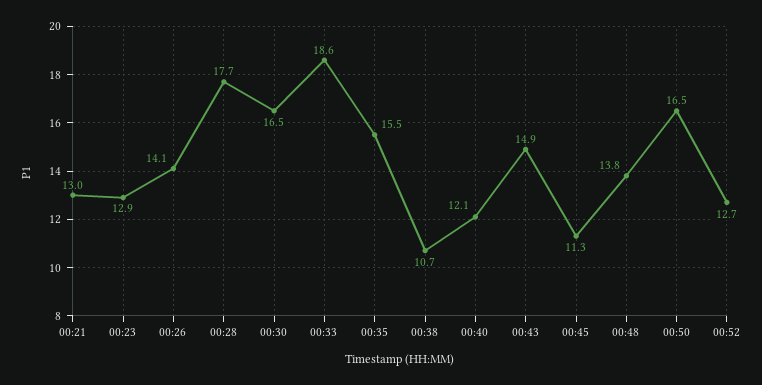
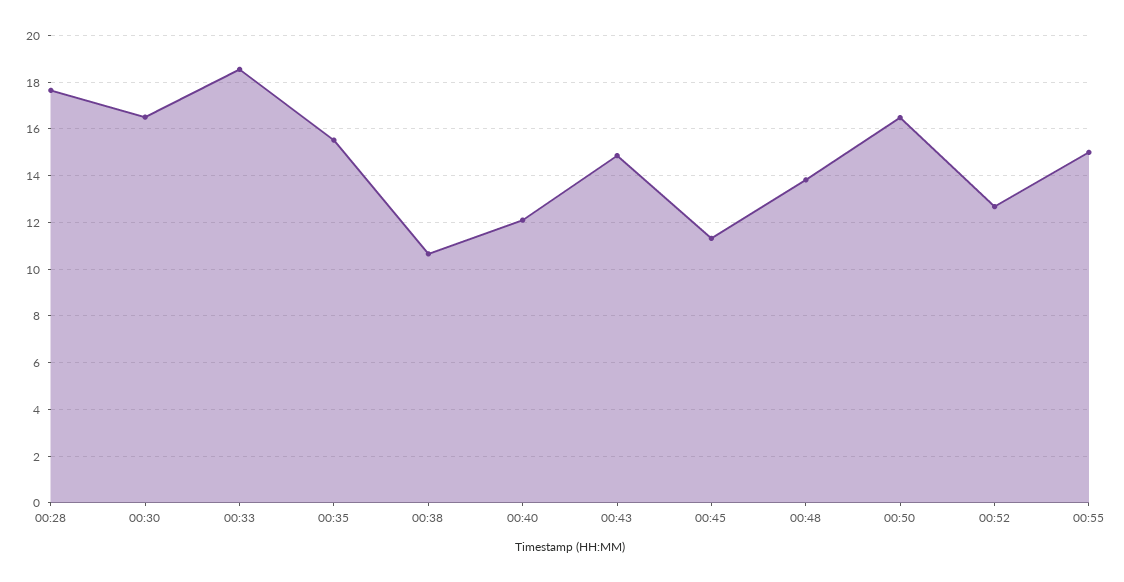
00:21: 13 -> none
00:23: 12.9 -> none
00:26: 14.1 -> none
00:55: none -> 15

